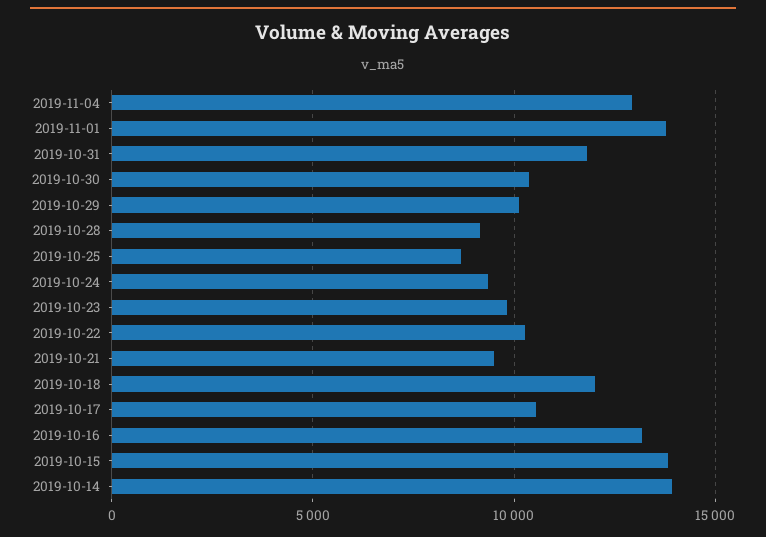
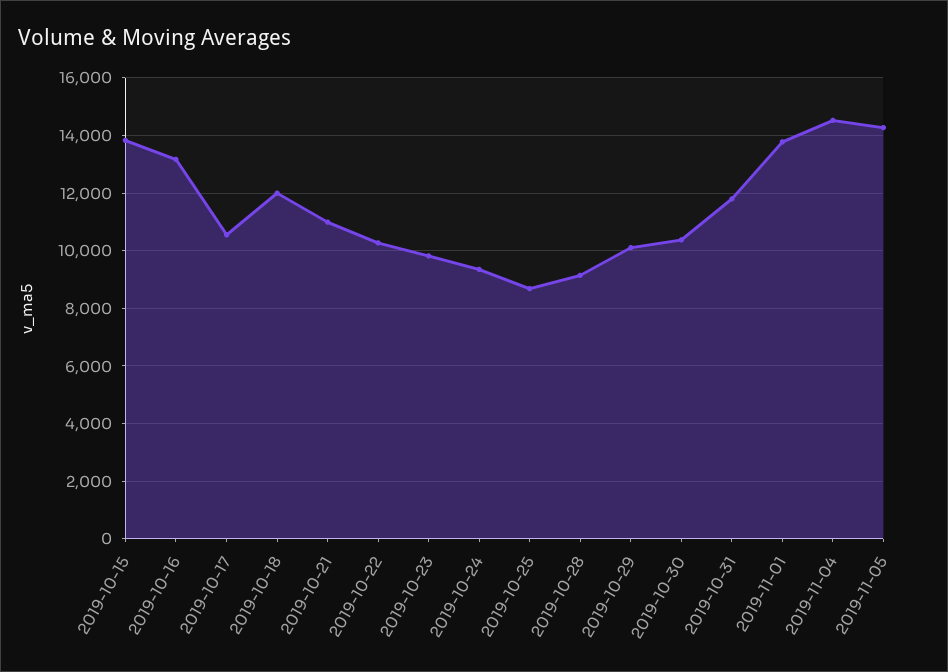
2019-11-04: 13000 -> 14500
2019-10-21: 9500 -> 11000
2019-10-14: 14000 -> none
2019-11-05: none -> 14250

